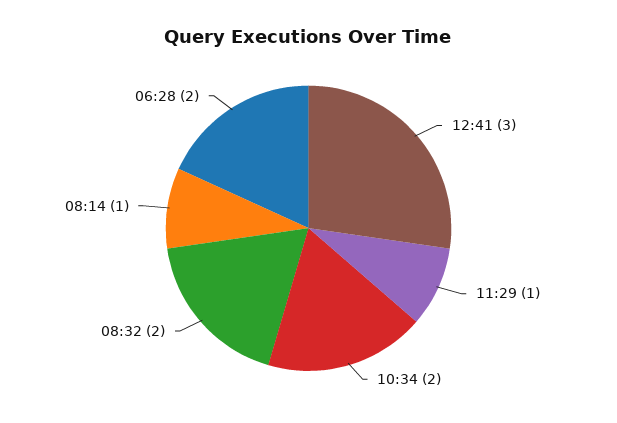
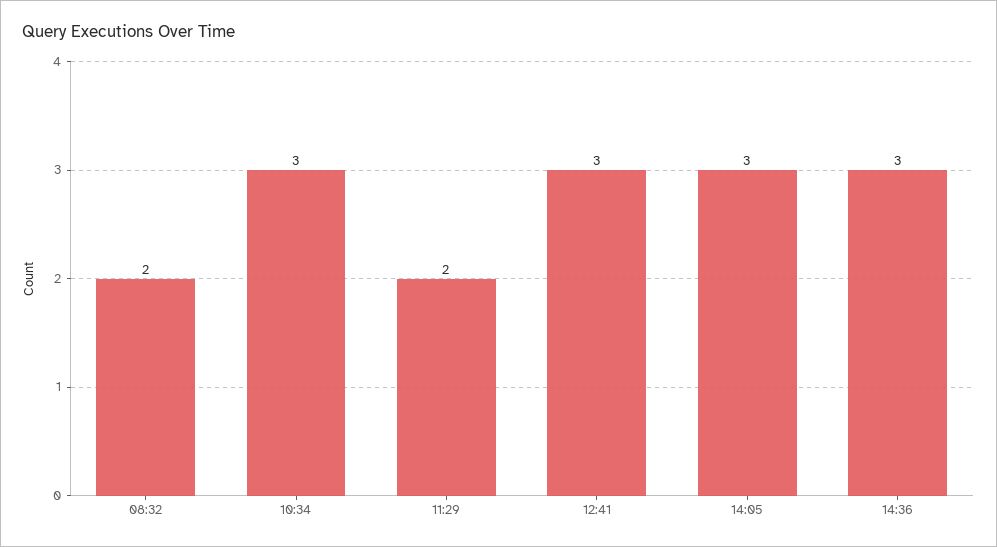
11:29: 1 -> 2
10:34: 2 -> 3
08:14: 1 -> none
06:28: 2 -> none
14:05: none -> 3
14:36: none -> 3

